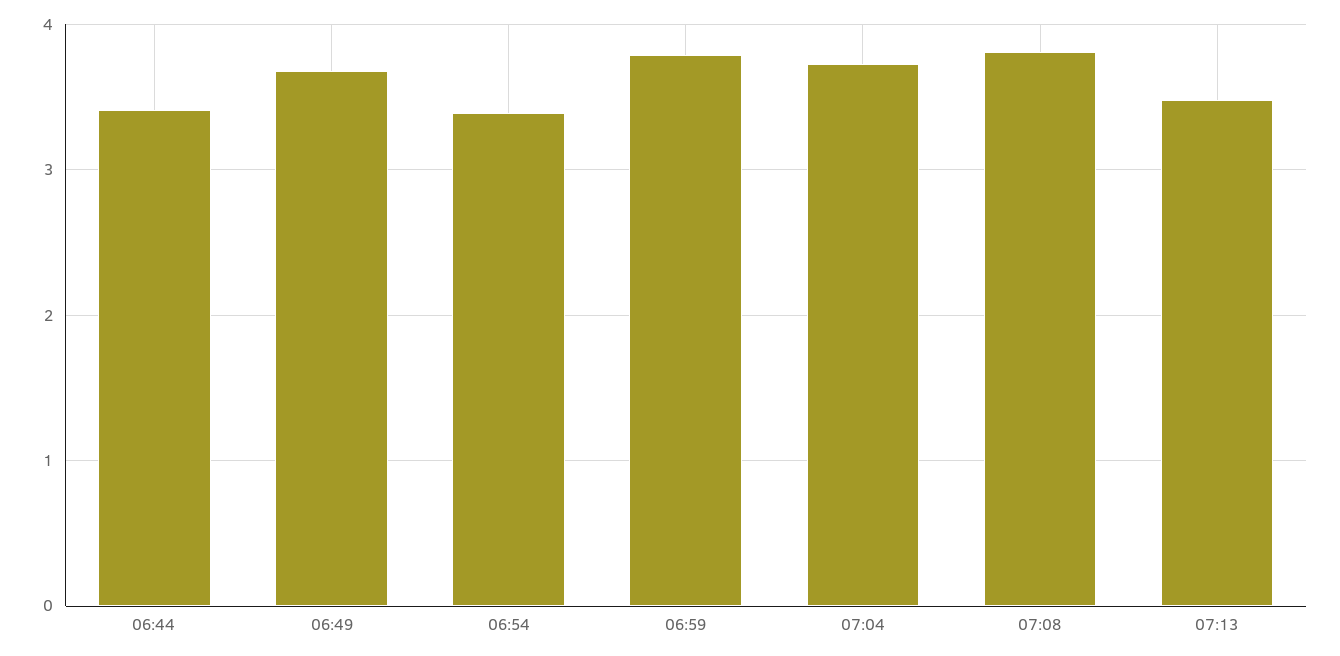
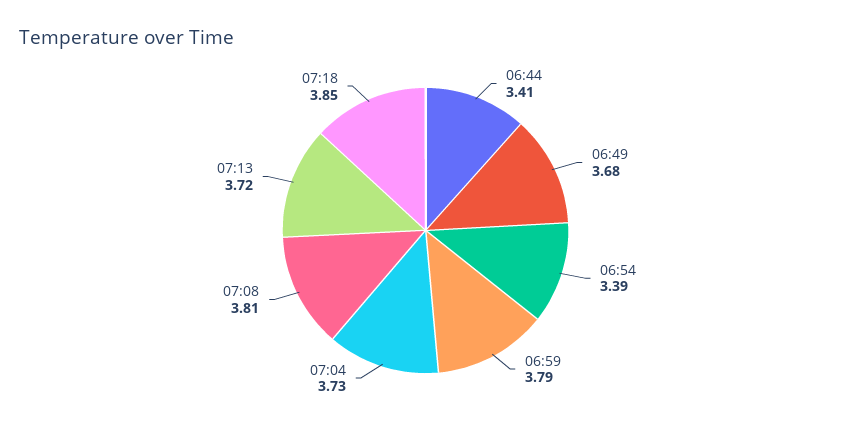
07:13: 3.5 -> 3.72
07:18: none -> 3.85

